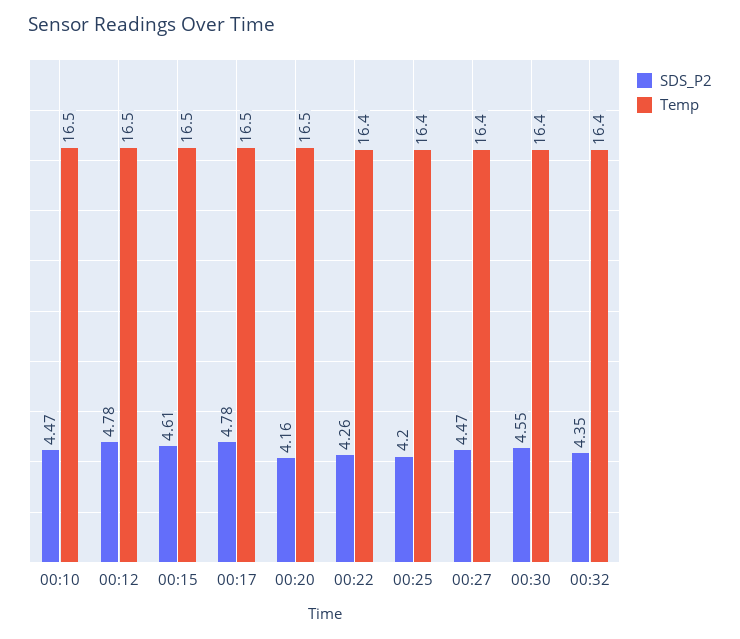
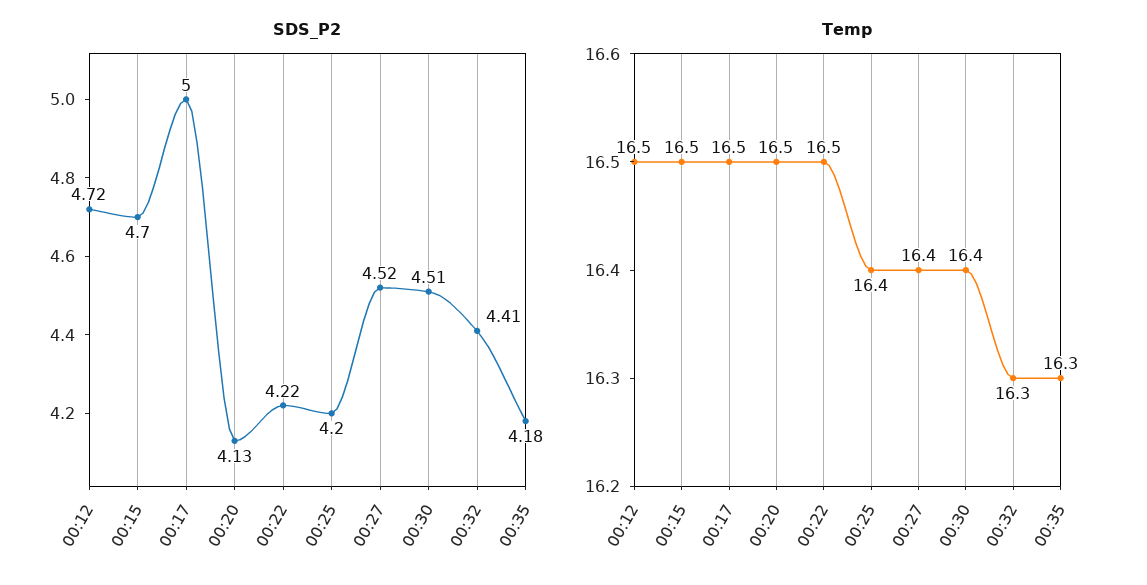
SDS_P2, 00:10: 4.47 -> none
Temp, 00:10: 16.5 -> none
SDS_P2, 00:12: 4.78 -> 4.72
SDS_P2, 00:15: 4.61 -> 4.7
SDS_P2, 00:17: 4.78 -> 5
SDS_P2, 00:20: 4.16 -> 4.13
SDS_P2, 00:22: 4.26 -> 4.22
Temp, 00:22: 16.4 -> 16.5
SDS_P2, 00:27: 4.47 -> 4.52
SDS_P2, 00:30: 4.55 -> 4.51
SDS_P2, 00:32: 4.35 -> 4.41
Temp, 00:32: 16.4 -> 16.3
SDS_P2, 00:35: none -> 4.18
Temp, 00:35: none -> 16.3

